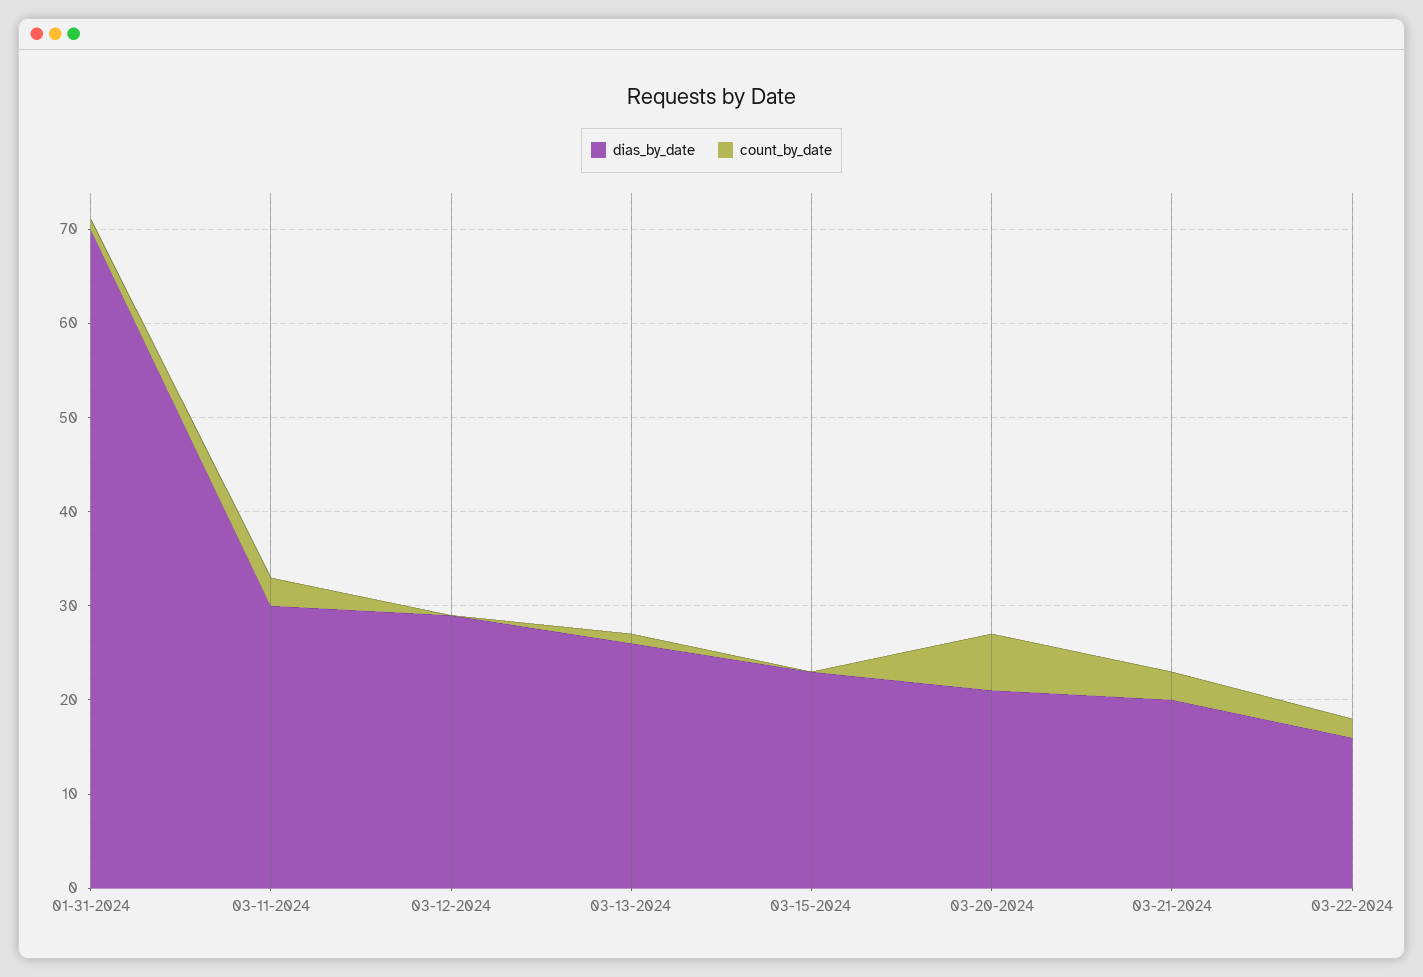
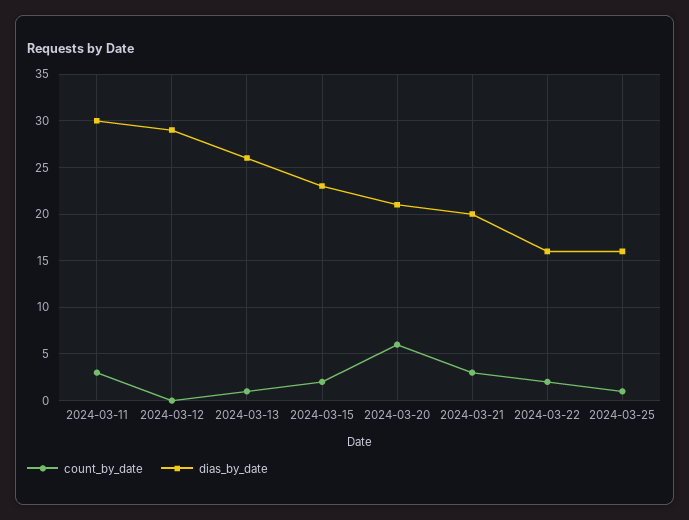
dias_by_date, 01-31-2024: 70 -> none
count_by_date, 01-31-2024: 1 -> none
count_by_date, 03-15-2024: 0 -> 2
count_by_date, 2024-03-25: none -> 1
dias_by_date, 2024-03-25: none -> 16

